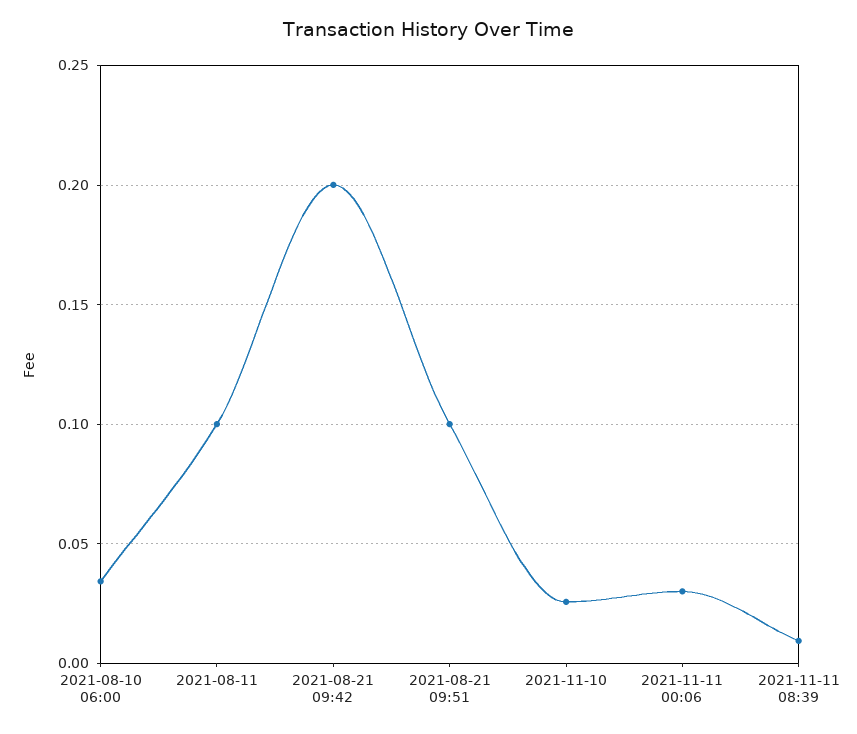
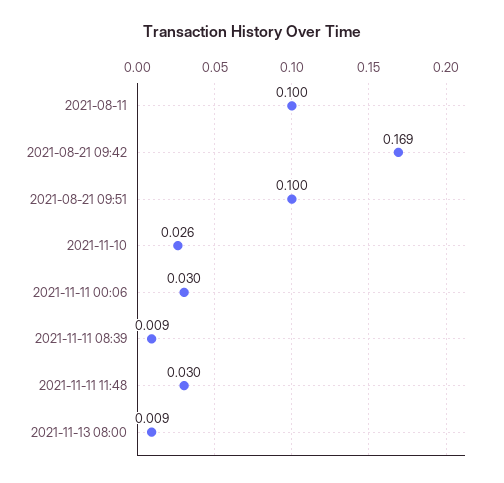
2021-08-10 06:00: 0.035 -> none
2021-08-21 09:42: 0.2 -> 0.169
2021-11-11 11:48: none -> 0.03
2021-11-13 08:00: none -> 0.009

